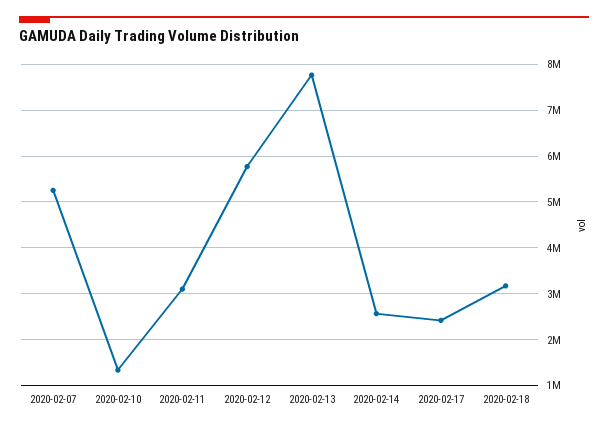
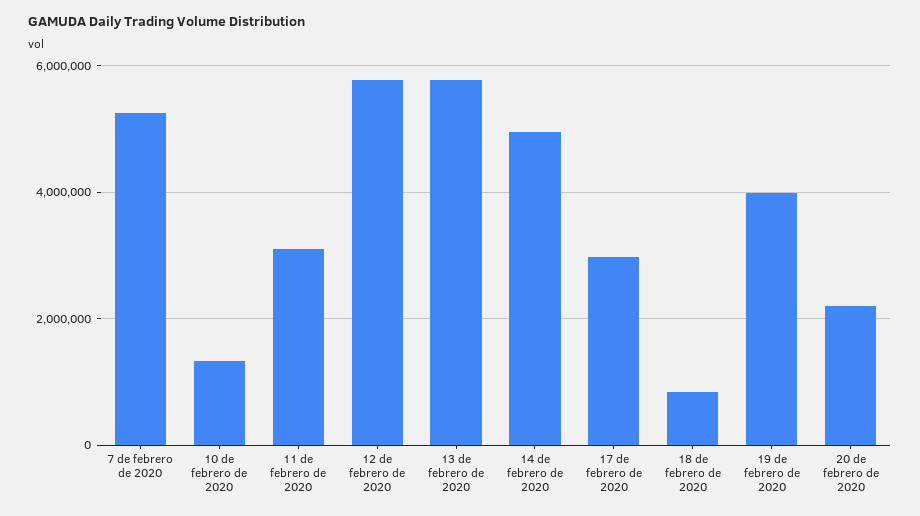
2020-02-13: 7800000 -> 5800000
2020-02-14: 2600000 -> 5000000
2020-02-17: 2400000 -> 3000000
2020-02-18: 3200000 -> 800000
19 de febrero de 2020: none -> 4000000
20 de febrero de 2020: none -> 2200000

